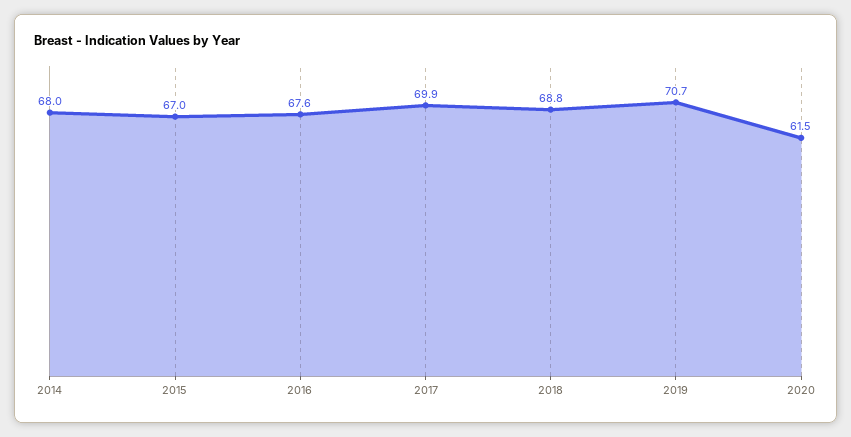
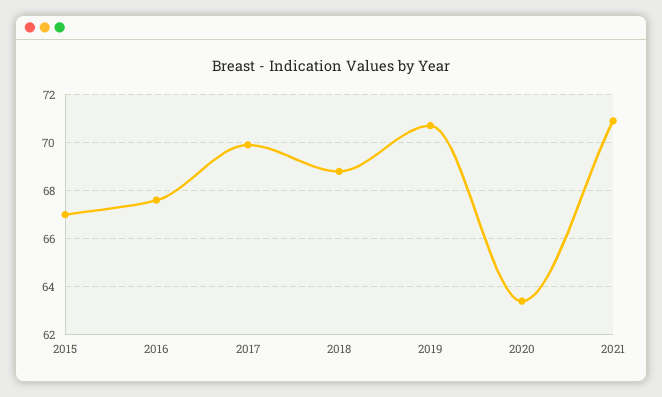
2014: 68 -> none
2020: 61.5 -> 63.5
2021: none -> 71

